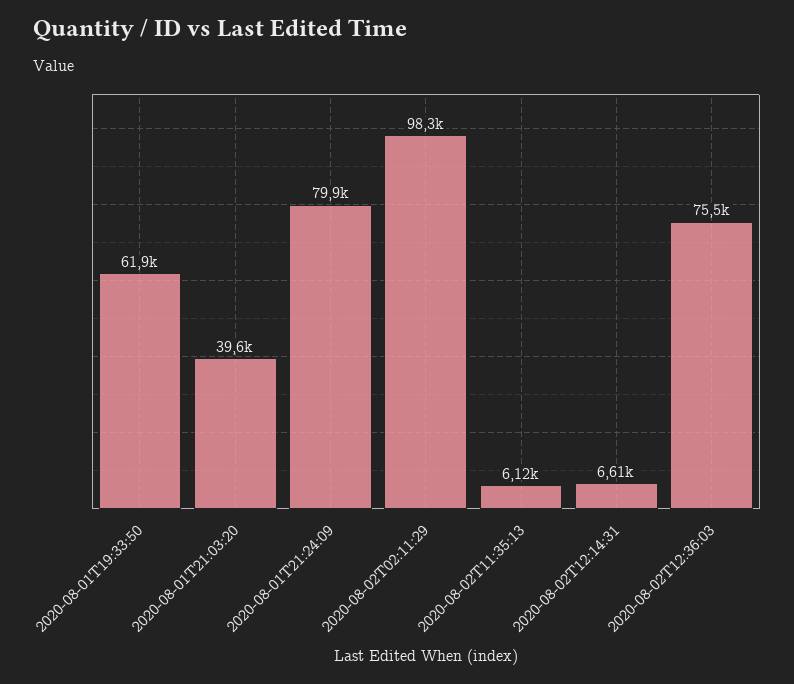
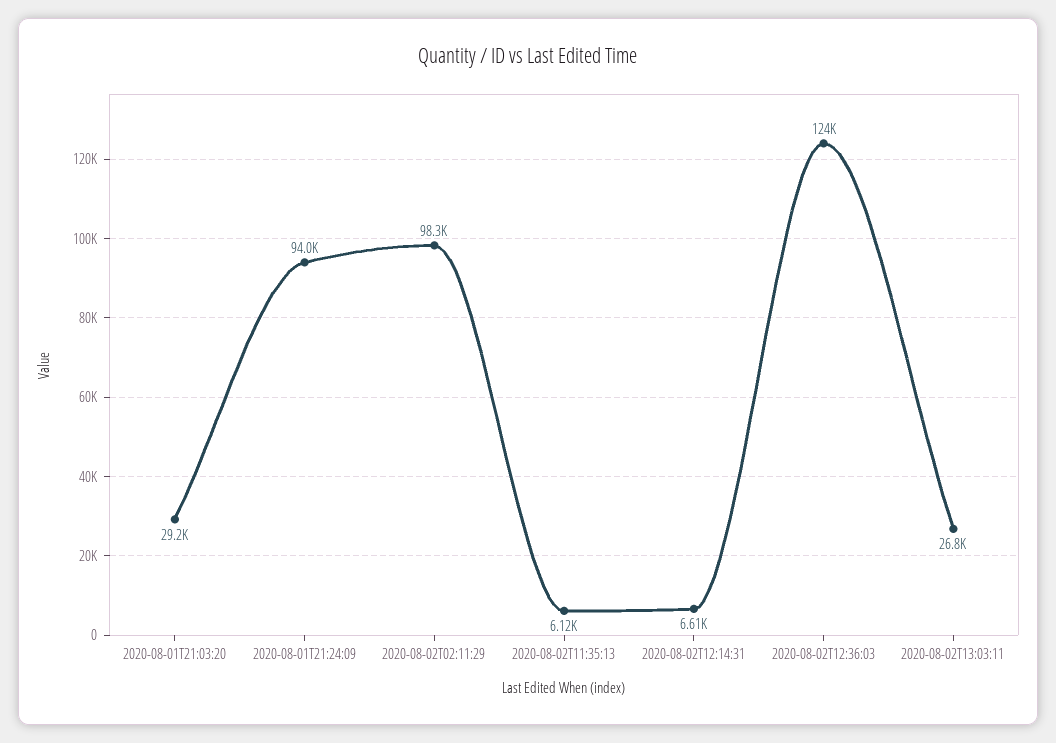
2020-08-01T19:33:50: 61900 -> none
2020-08-01T21:03:20: 39600 -> 29200
2020-08-01T21:24:09: 79900 -> 94000
2020-08-02T12:36:03: 75500 -> 124000
2020-08-02T13:03:11: none -> 26800

